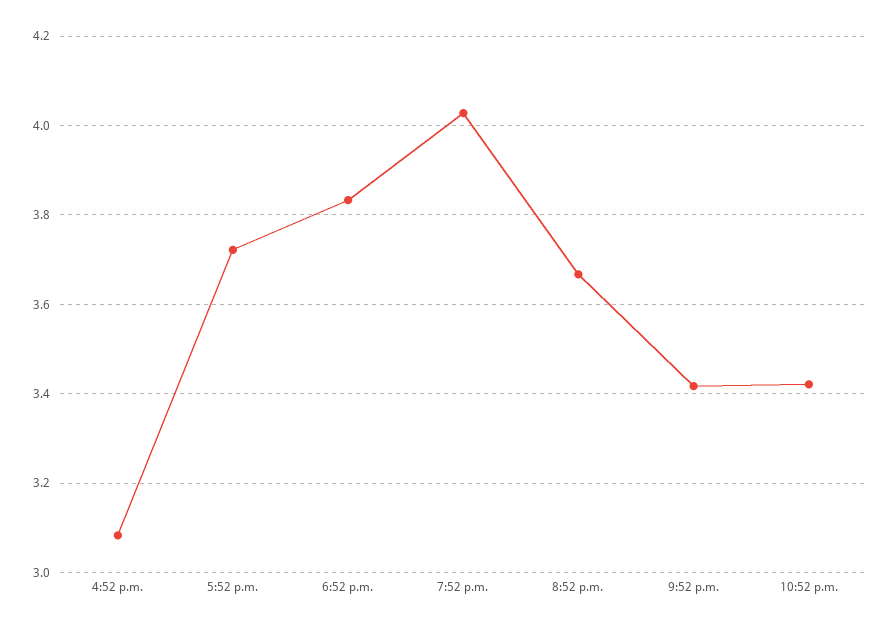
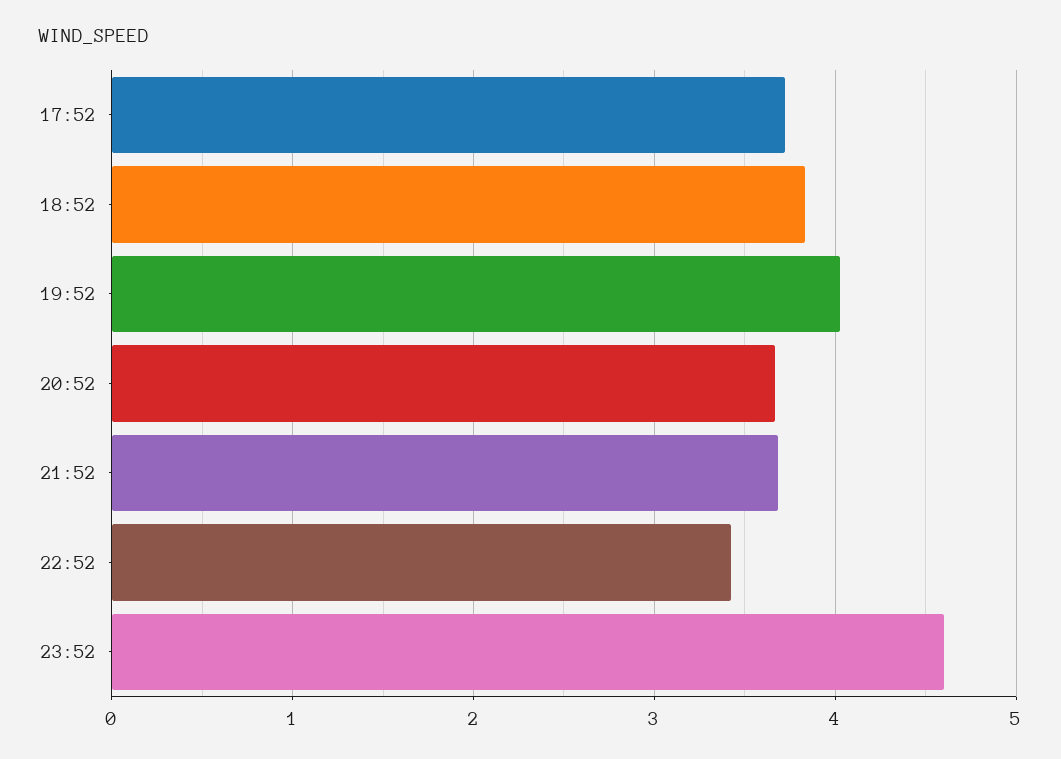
4:52 p.m.: 3.08 -> none
9:52 p.m.: 3.42 -> 3.7
23:52: none -> 4.6

